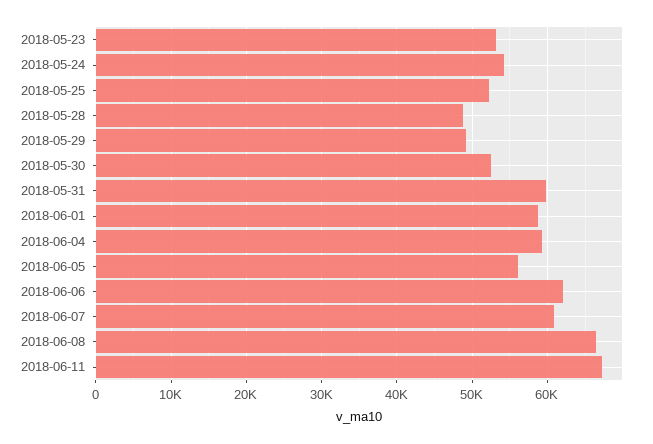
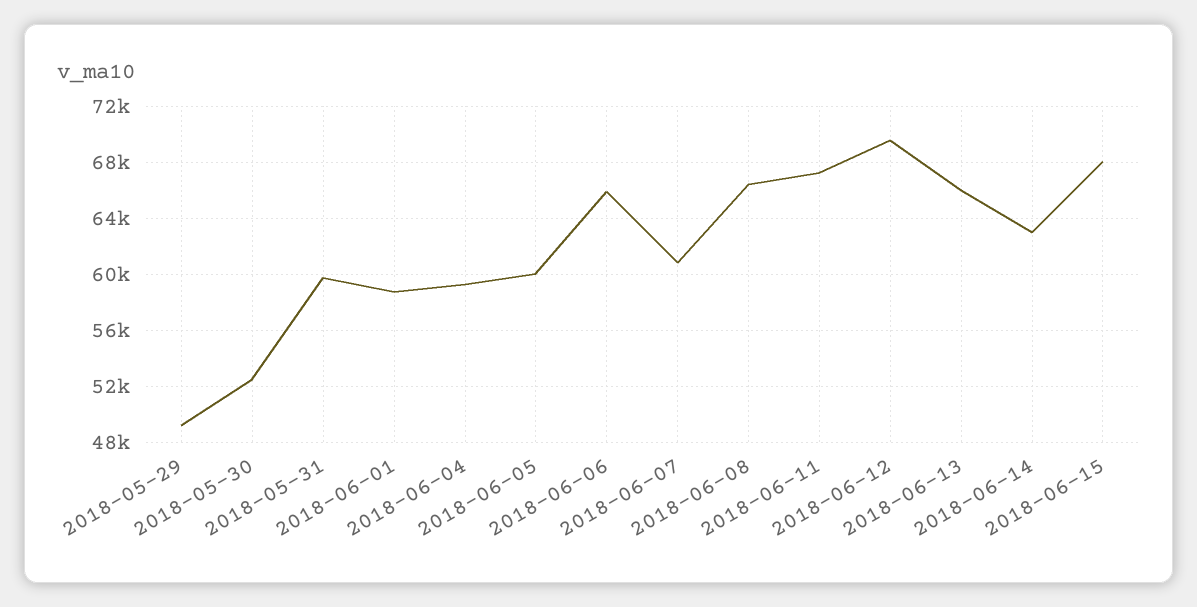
2018-05-23: 53000 -> none
2018-05-24: 54000 -> none
2018-05-25: 52000 -> none
2018-05-28: 49000 -> none
2018-06-05: 56000 -> 60000
2018-06-06: 62000 -> 66000
2018-06-12: none -> 69500
2018-06-13: none -> 66000
2018-06-14: none -> 63000
2018-06-15: none -> 68000

